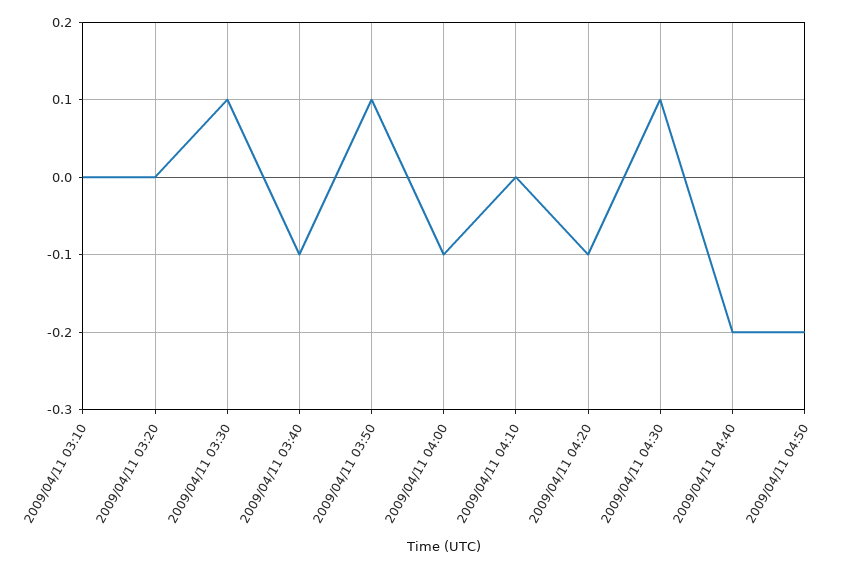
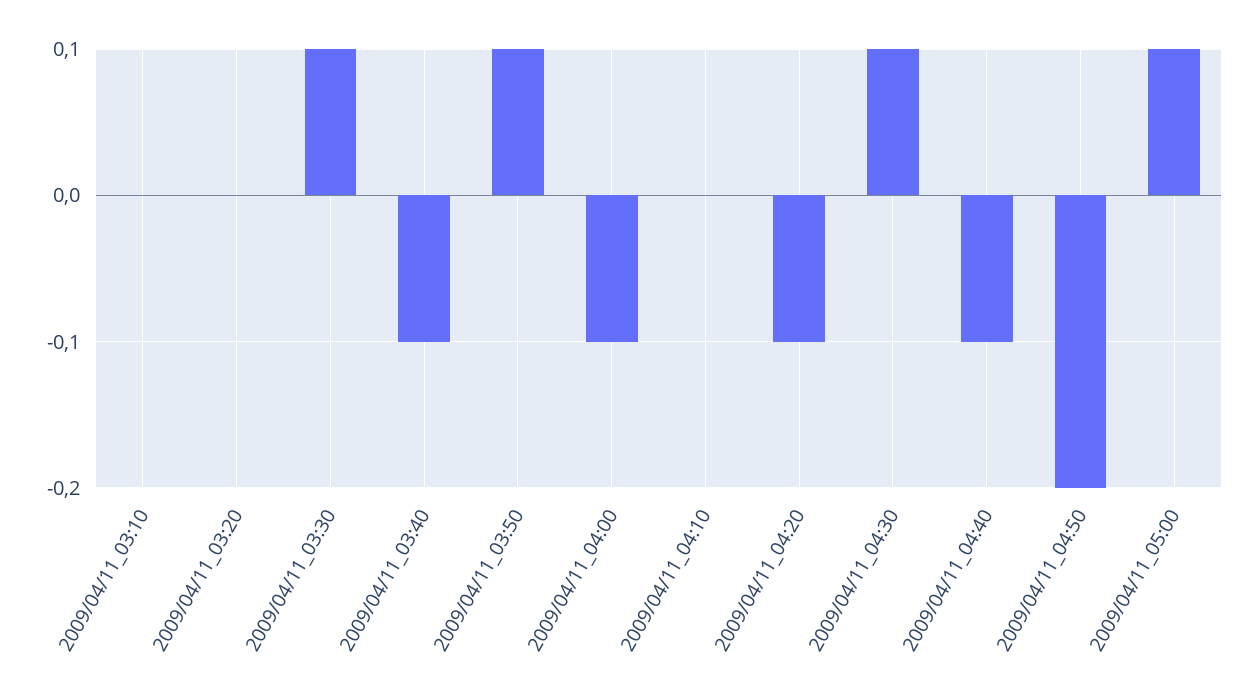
2009/04/11 04:40: -0.2 -> -0.1
2009/04/11_05:00: none -> 0.1

